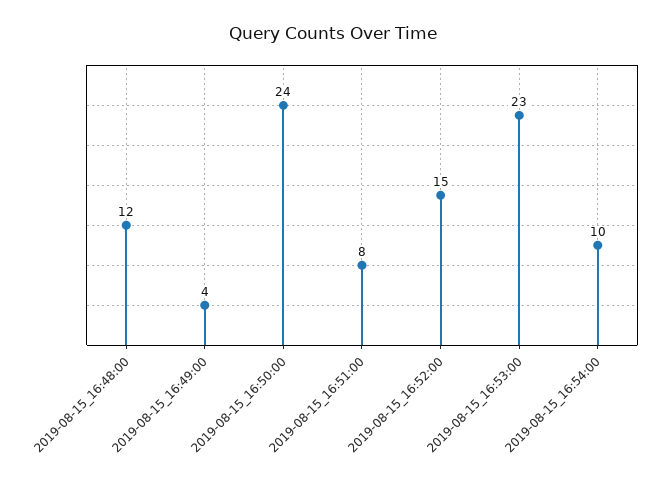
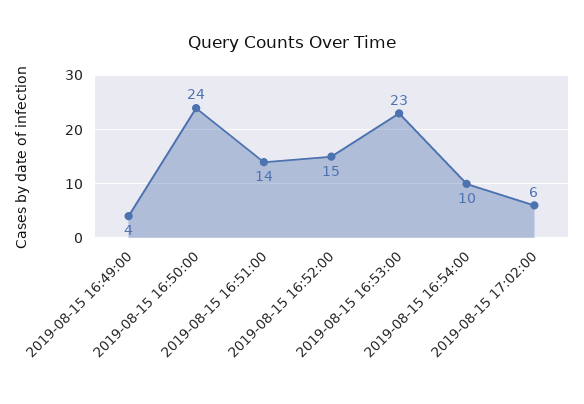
2019-08-15_16:48:00: 12 -> none
2019-08-15_16:51:00: 8 -> 14
2019-08-15 17:02:00: none -> 6

